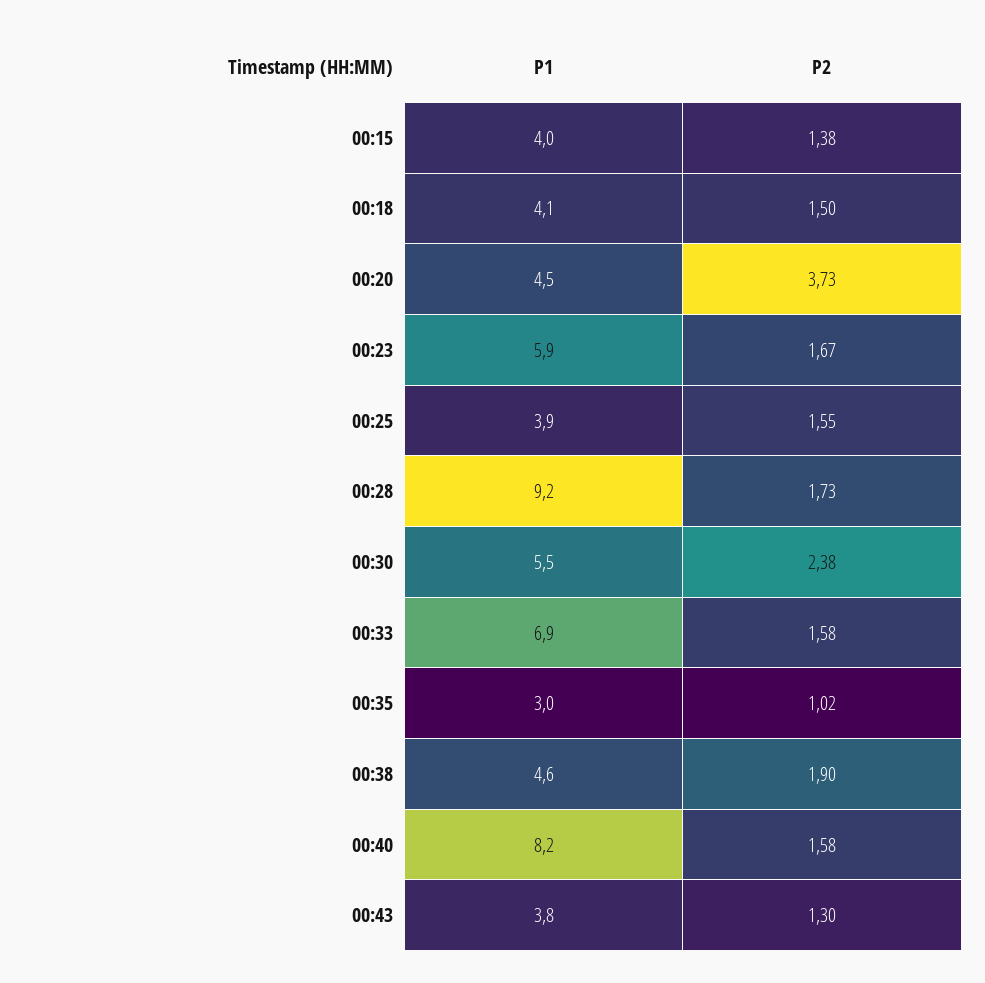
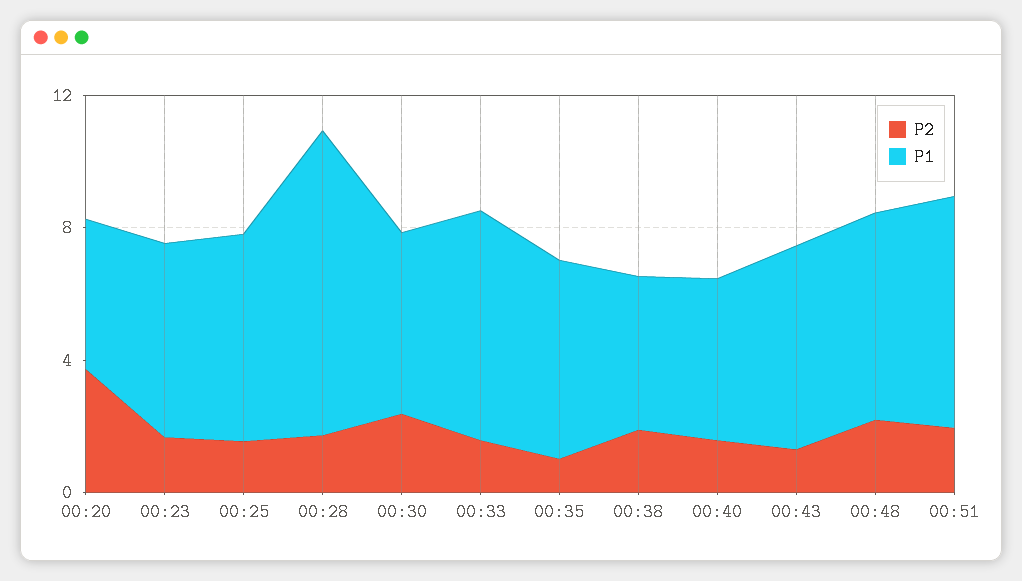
P1, 00:15: 4 -> none
P2, 00:15: 1.38 -> none
P1, 00:18: 4.1 -> none
P2, 00:18: 1.5 -> none
P1, 00:25: 3.9 -> 6
P1, 00:35: 3 -> 6
P1, 00:40: 8.2 -> 5
P1, 00:43: 3.8 -> 6
P2, 00:48: none -> 2
P1, 00:48: none -> 6
P2, 00:51: none -> 2
P1, 00:51: none -> 7

